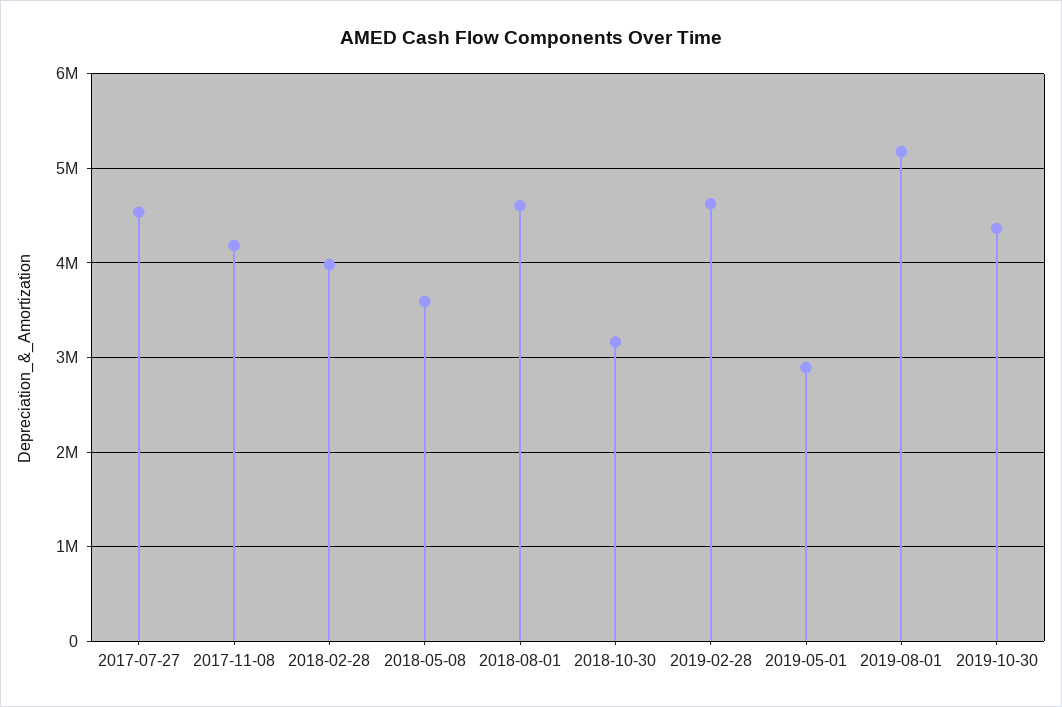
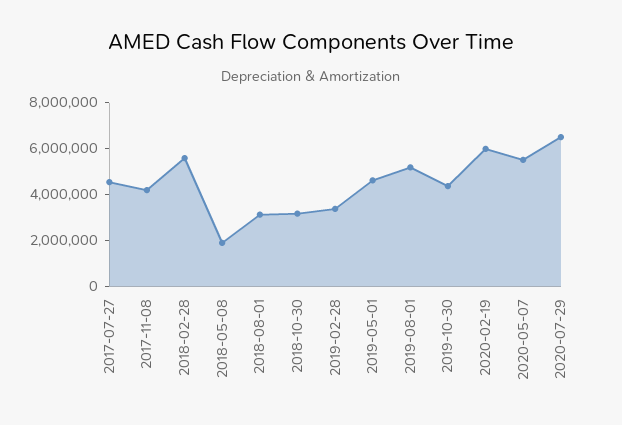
2018-02-28: 4000000 -> 5500000
2018-05-08: 3600000 -> 2000000
2018-08-01: 4600000 -> 3000000
2019-02-28: 4600000 -> 3500000
2019-05-01: 2900000 -> 4500000
2020-02-19: none -> 6000000
2020-05-07: none -> 5500000
2020-07-29: none -> 6500000

